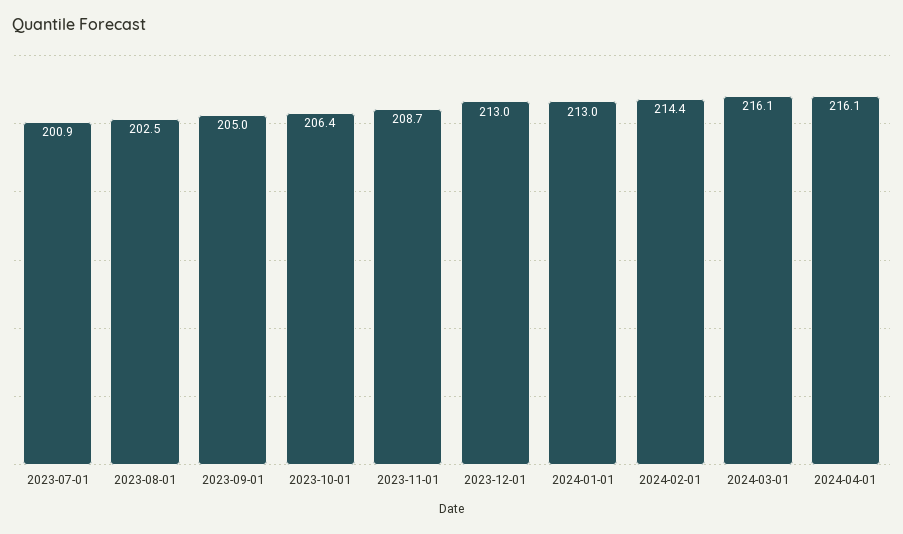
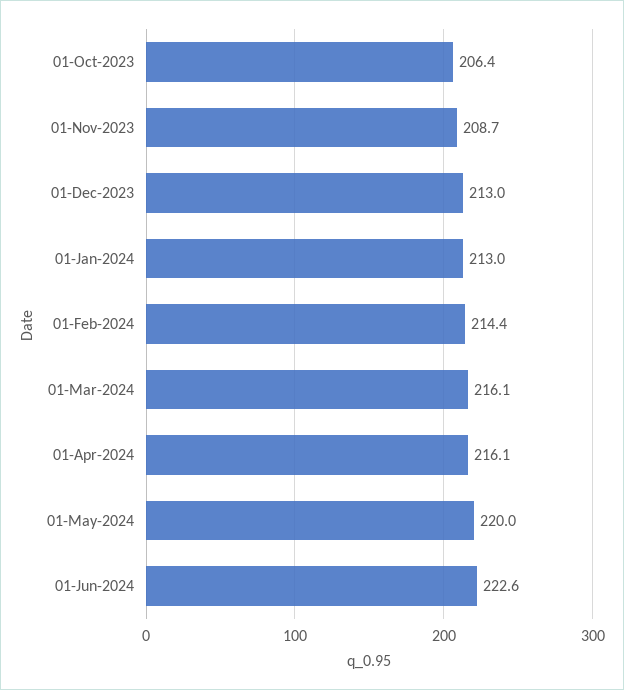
2023-07-01: 200.9 -> none
2023-08-01: 202.5 -> none
2023-09-01: 205 -> none
01-May-2024: none -> 220
01-Jun-2024: none -> 222.6

